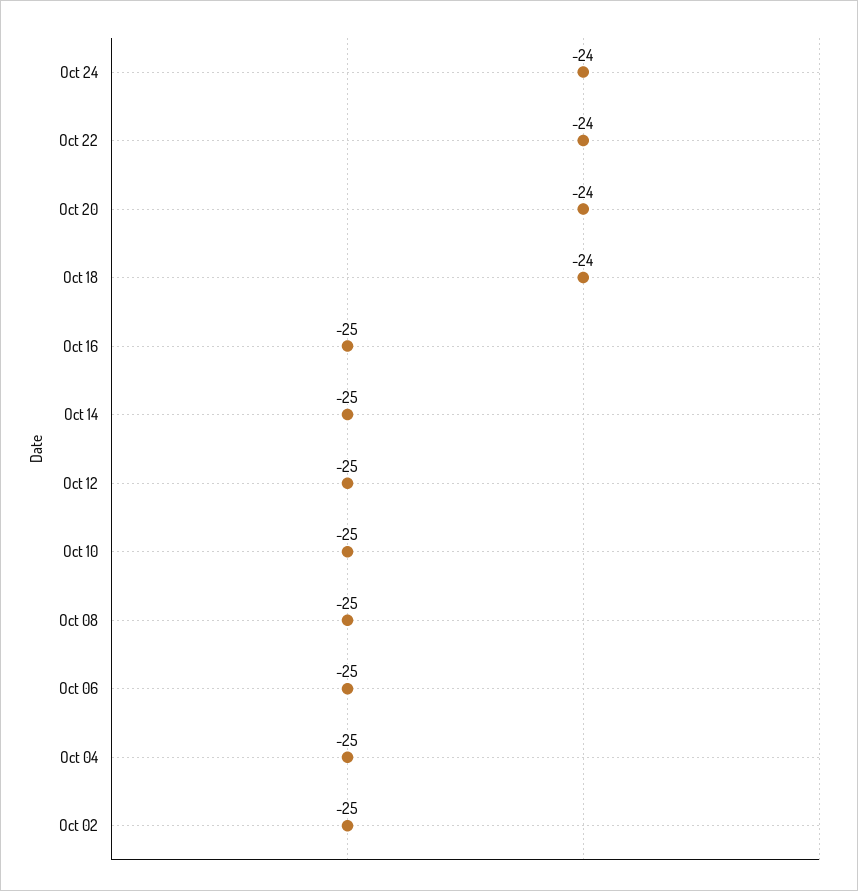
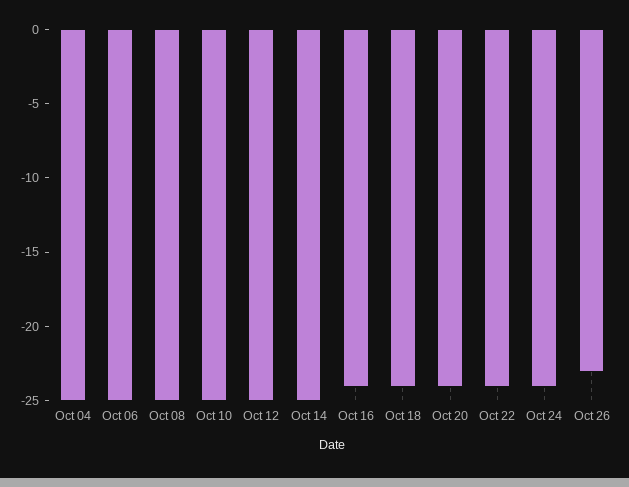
Oct 16: -25 -> -24
Oct 02: -25 -> none
Oct 26: none -> -23

